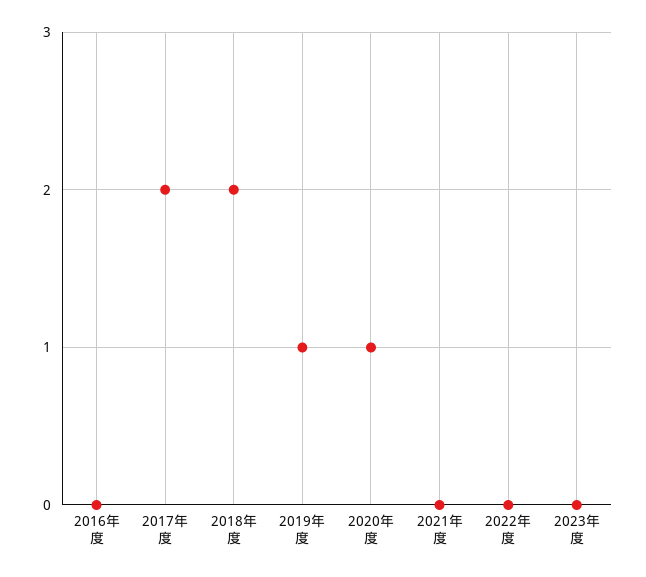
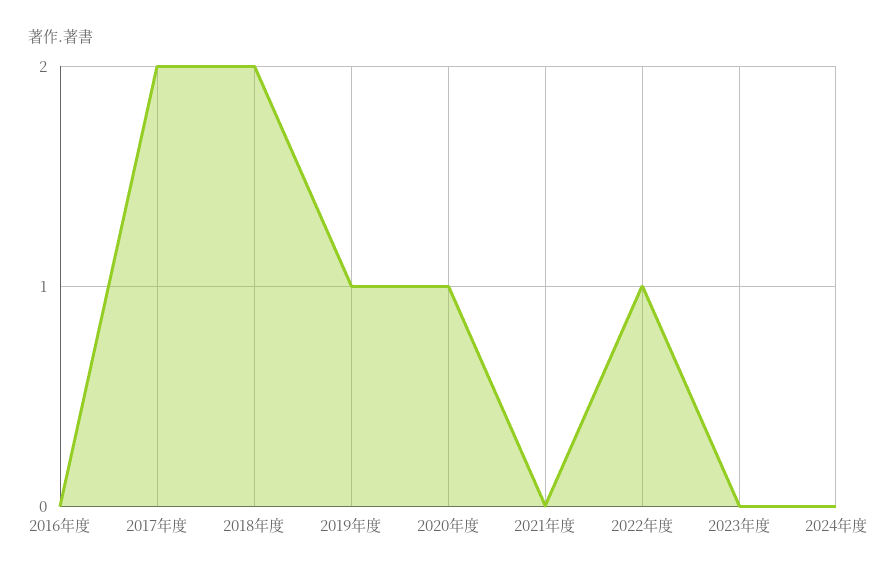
2022年度: 0 -> 1
2024年度: none -> 0

